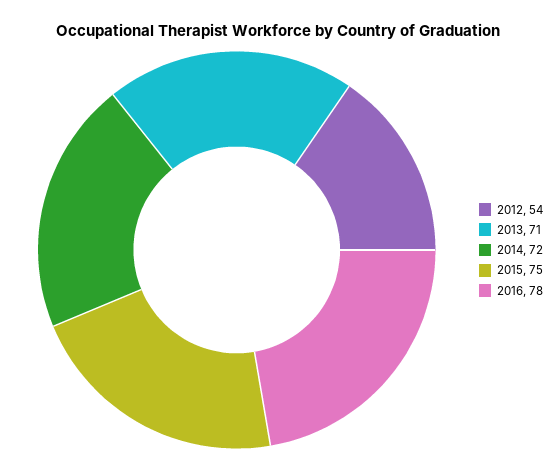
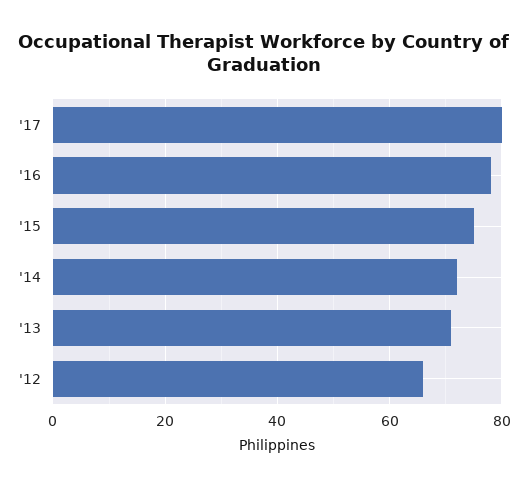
2012: 54 -> 65
'17: none -> 80

